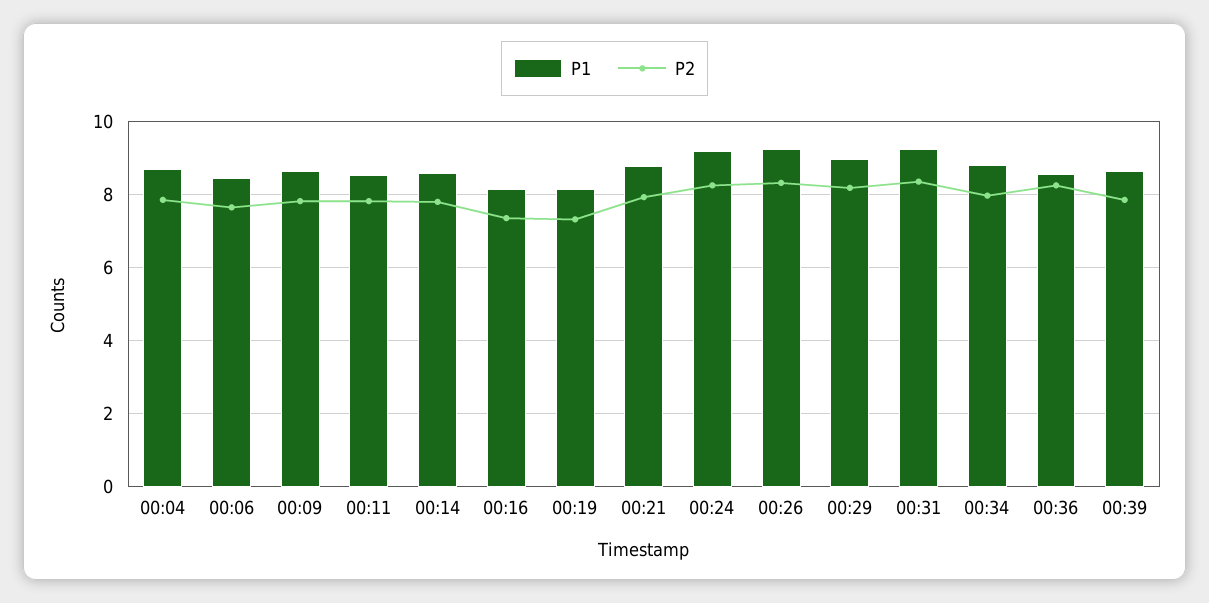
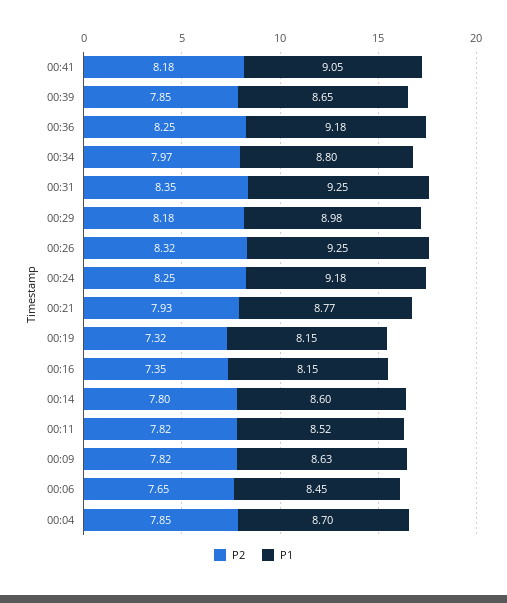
P1, 00:36: 8.6 -> 9.18
P2, 00:41: none -> 8.18
P1, 00:41: none -> 9.05

